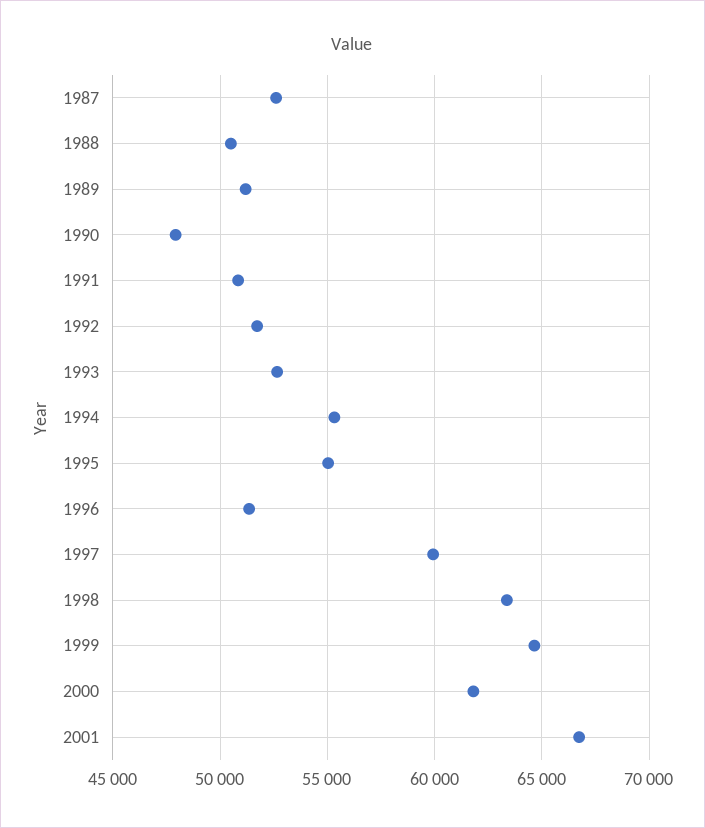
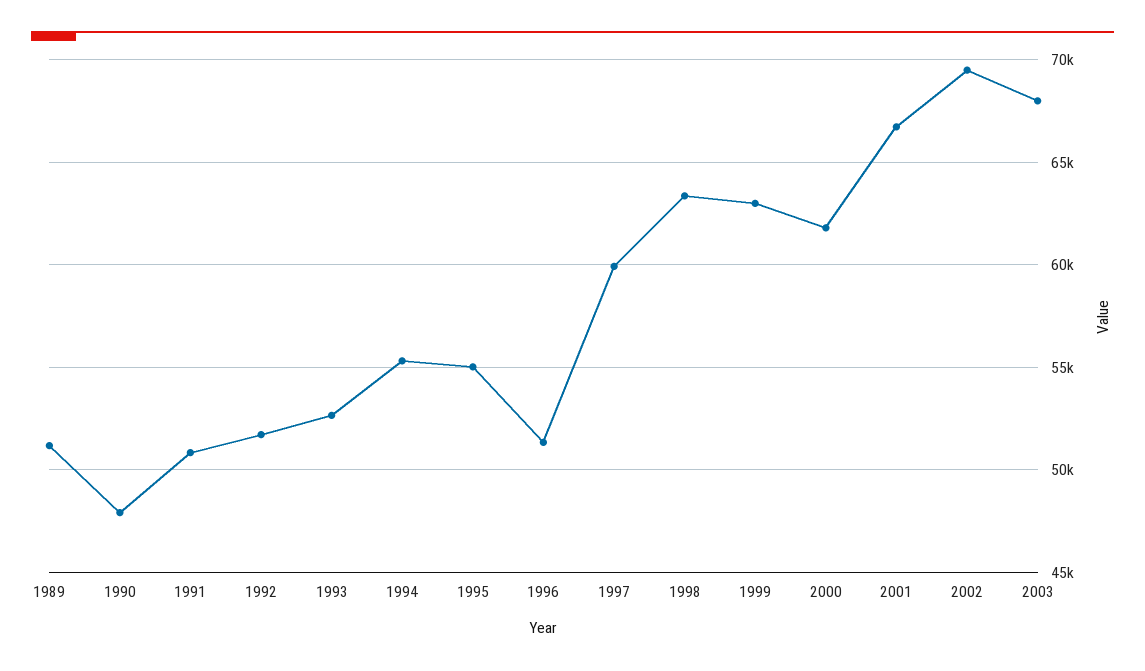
1987: 52500 -> none
1988: 50500 -> none
1999: 64500 -> 63000
2002: none -> 69500
2003: none -> 68000

